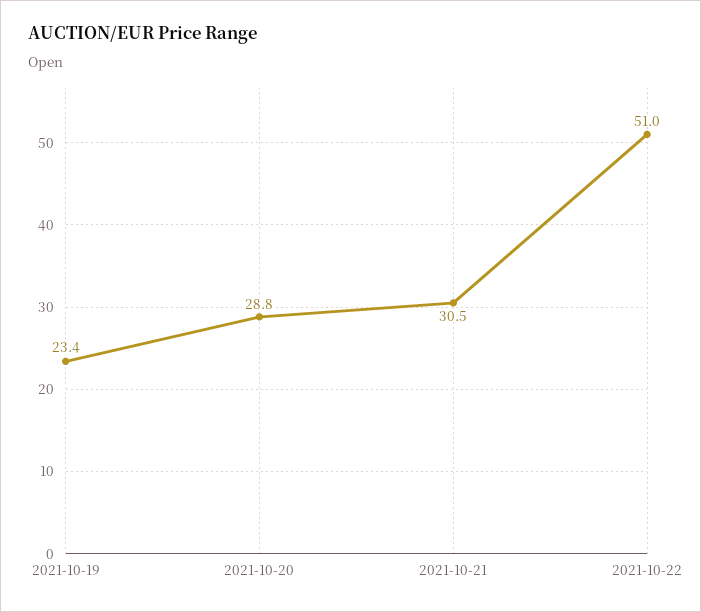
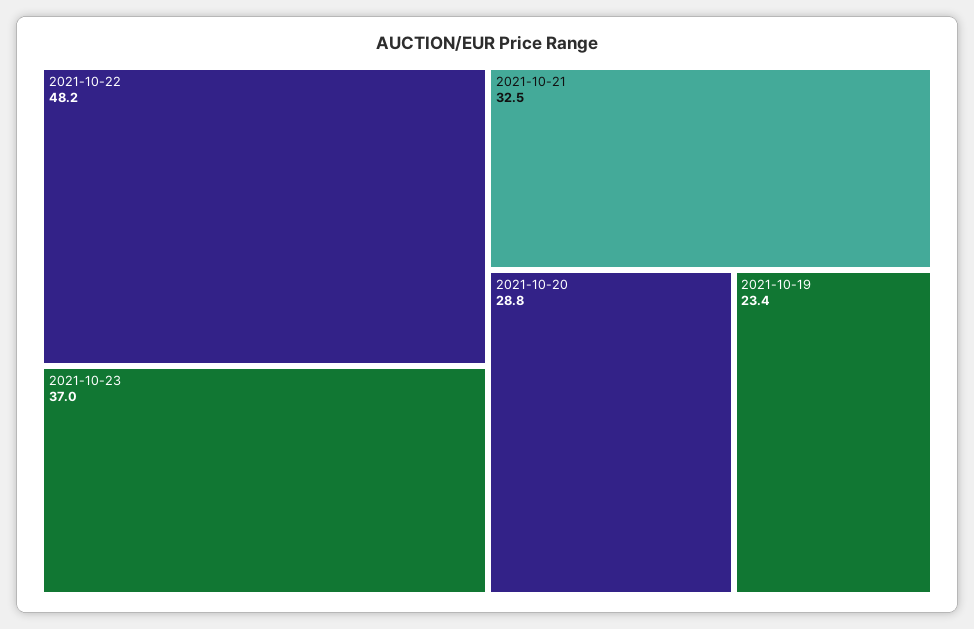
2021-10-21: 30.5 -> 32.5
2021-10-22: 51 -> 48.2
2021-10-23: none -> 37

